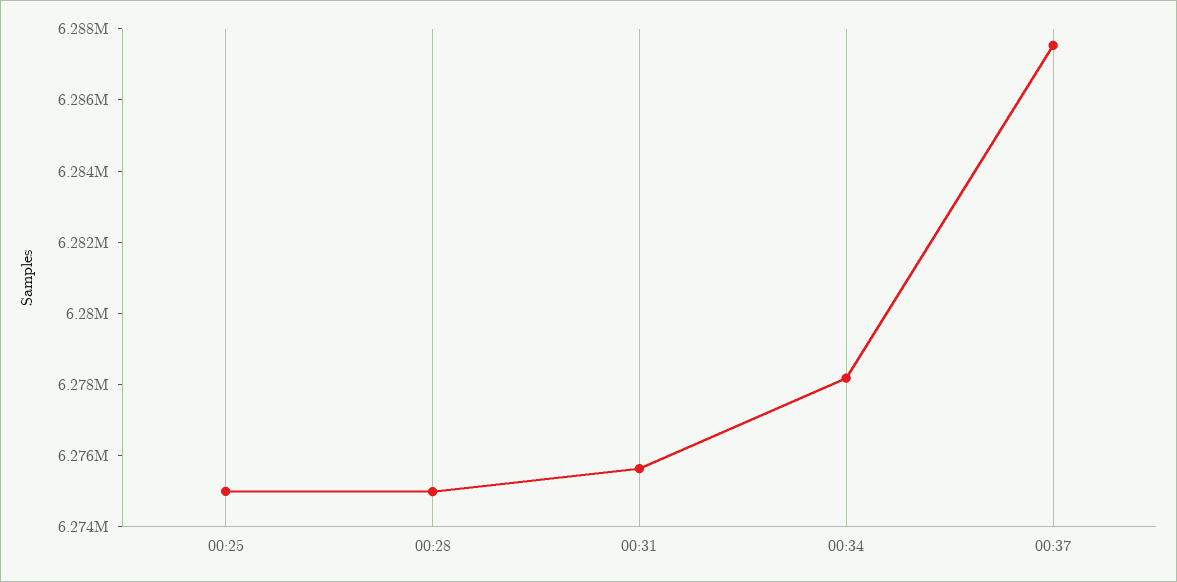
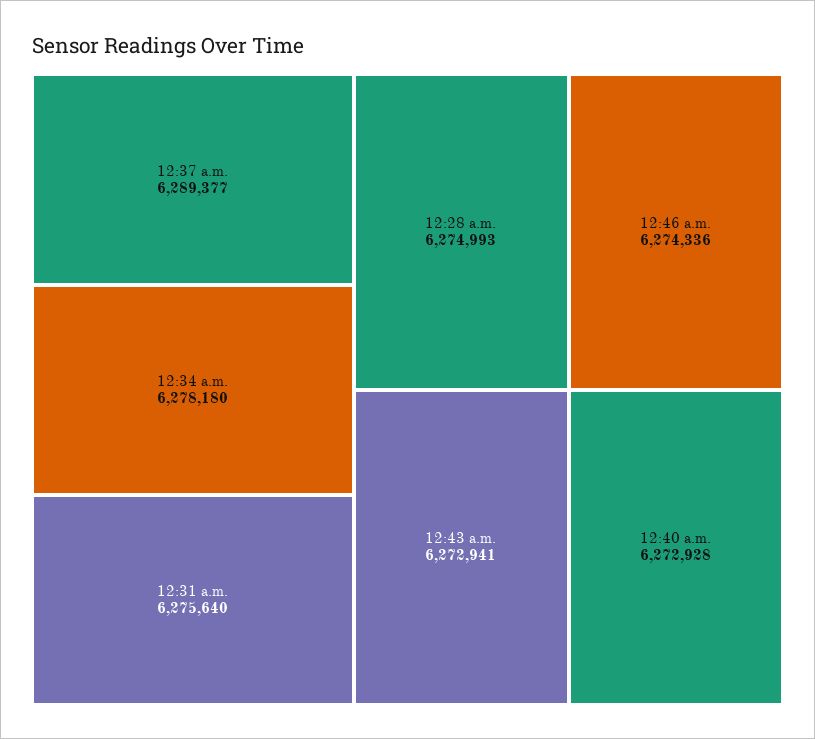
00:25: 6275000 -> none
00:37: 6287500 -> 6289377
12:46 a.m.: none -> 6274336
12:43 a.m.: none -> 6272941
12:40 a.m.: none -> 6272928

